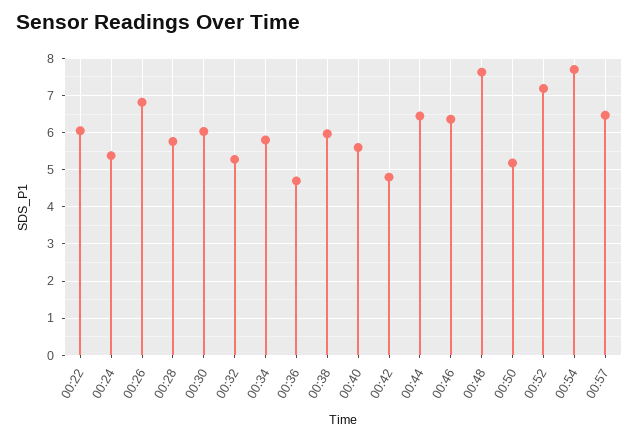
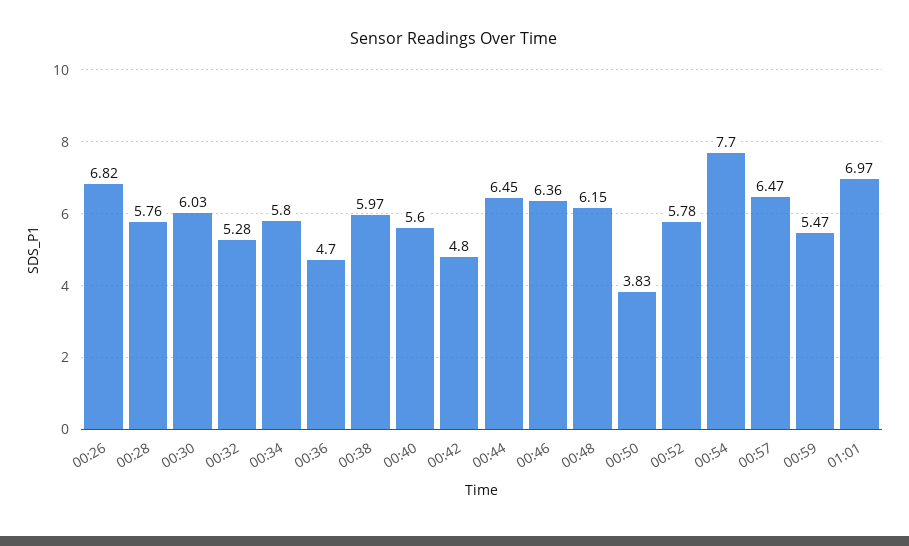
00:22: 6 -> none
00:24: 5.4 -> none
00:48: 7.6 -> 6.15
00:50: 5.2 -> 3.83
00:52: 7.2 -> 5.78
00:59: none -> 5.47
01:01: none -> 6.97

